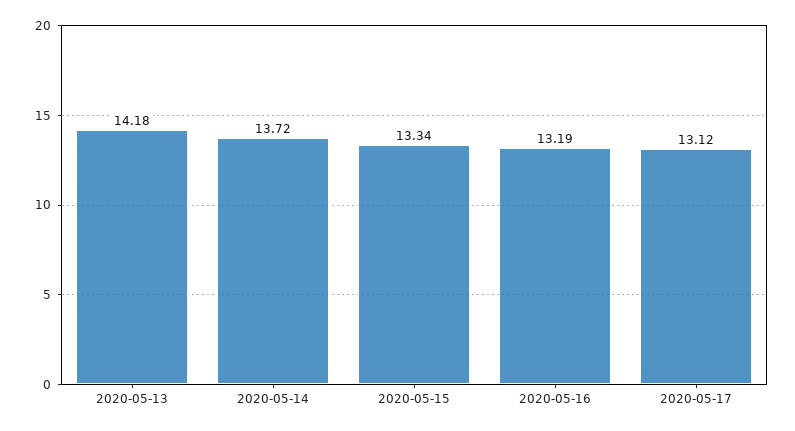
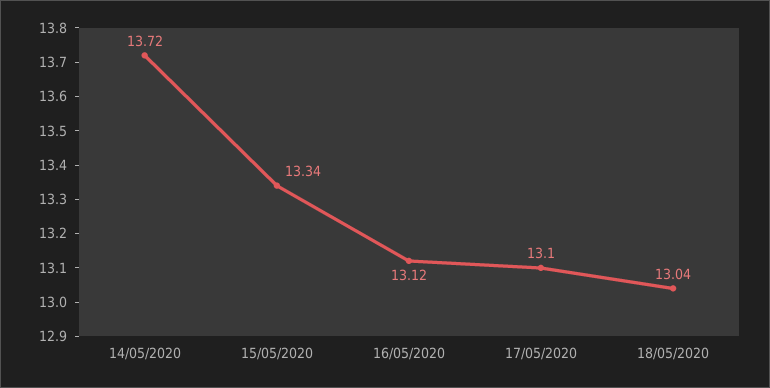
2020-05-13: 14.18 -> none
2020-05-16: 13.19 -> 13.12
2020-05-17: 13.12 -> 13.1
18/05/2020: none -> 13.04

